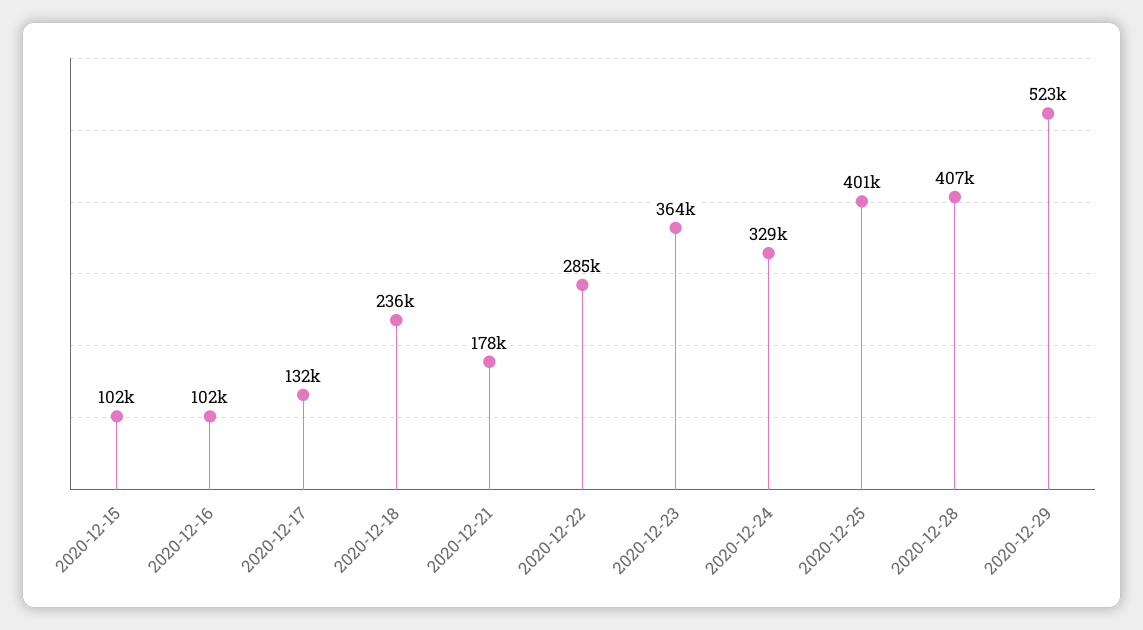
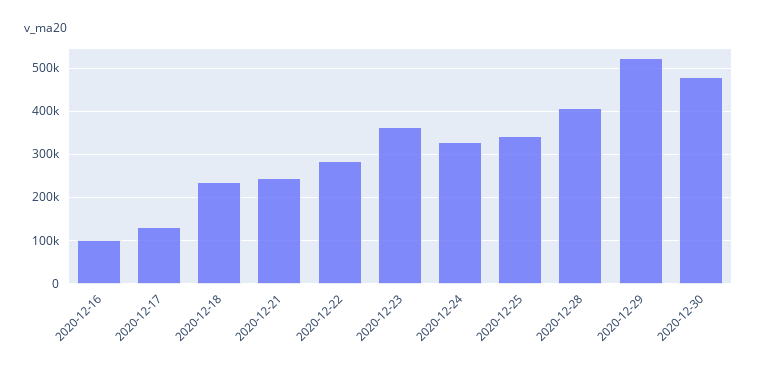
2020-12-15: 102000 -> none
2020-12-21: 178000 -> 240000
2020-12-25: 401000 -> 340000
2020-12-30: none -> 480000

